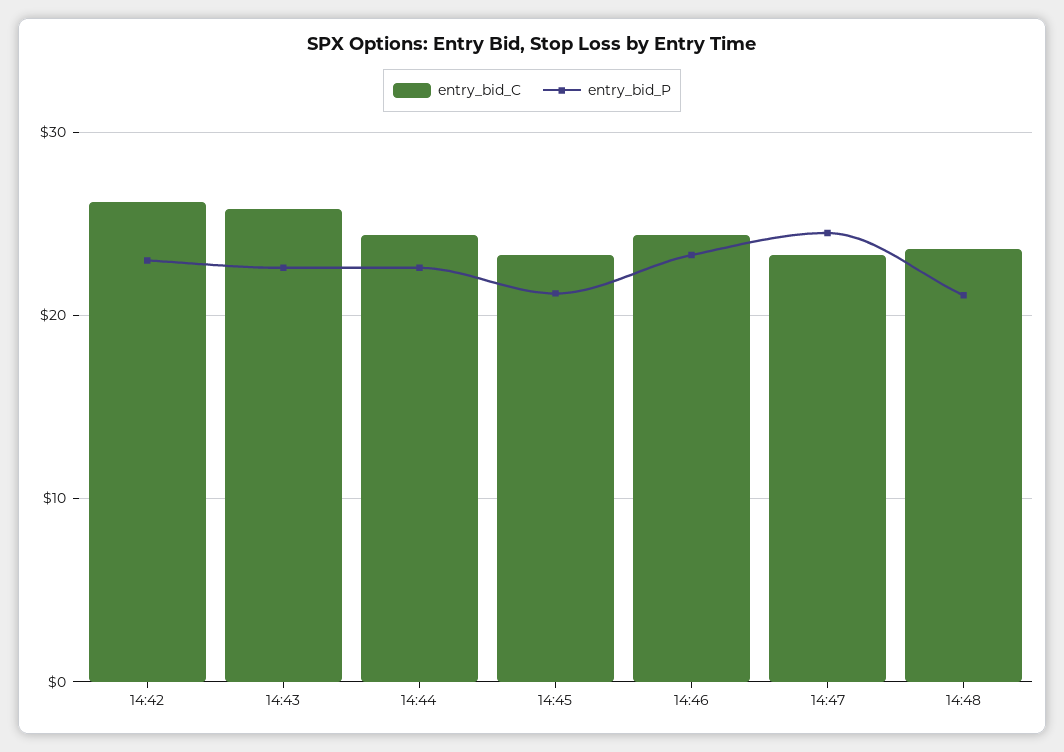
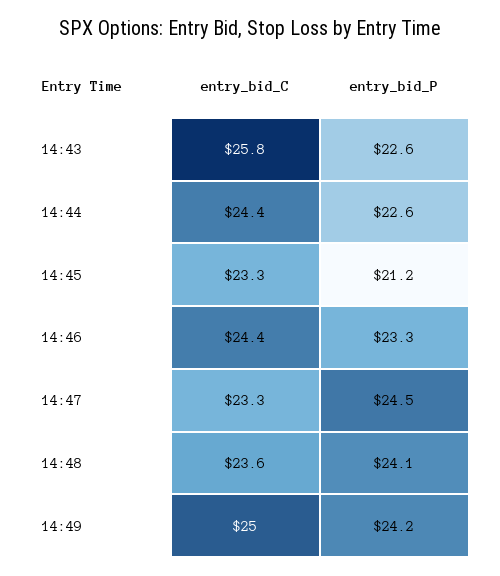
entry_bid_C, 14:42: 26 -> none
entry_bid_P, 14:42: 23 -> none
entry_bid_P, 14:48: 21 -> 24.1
entry_bid_C, 14:49: none -> 25
entry_bid_P, 14:49: none -> 24.2

